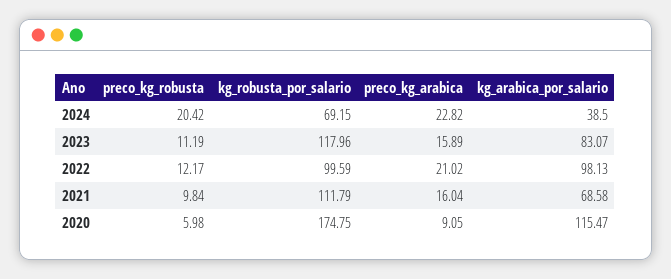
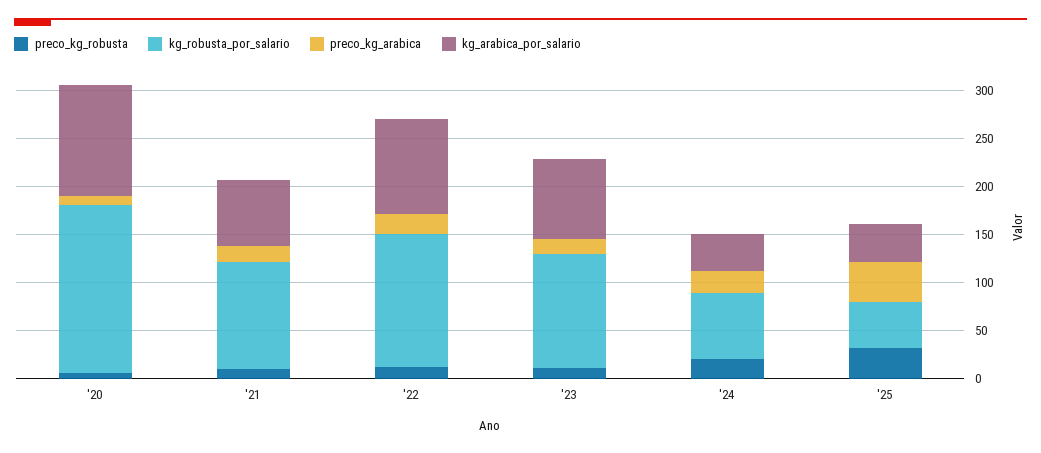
kg_robusta_por_salario, 2022: 99.59 -> 140
preco_kg_robusta, '25: none -> 30
kg_robusta_por_salario, '25: none -> 50
preco_kg_arabica, '25: none -> 40
kg_arabica_por_salario, '25: none -> 40

